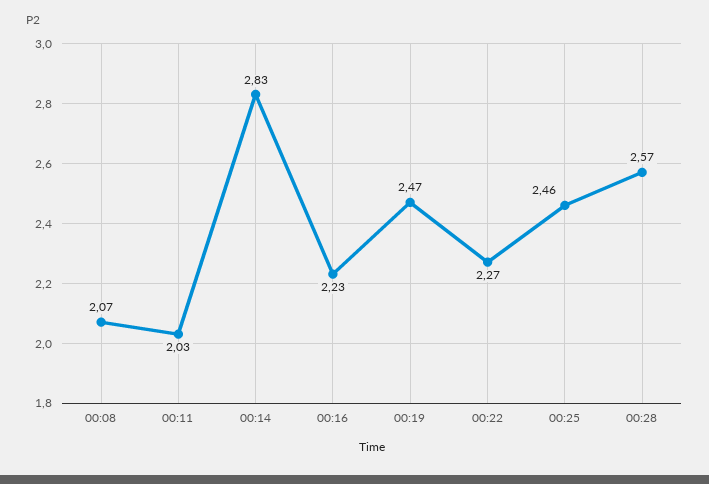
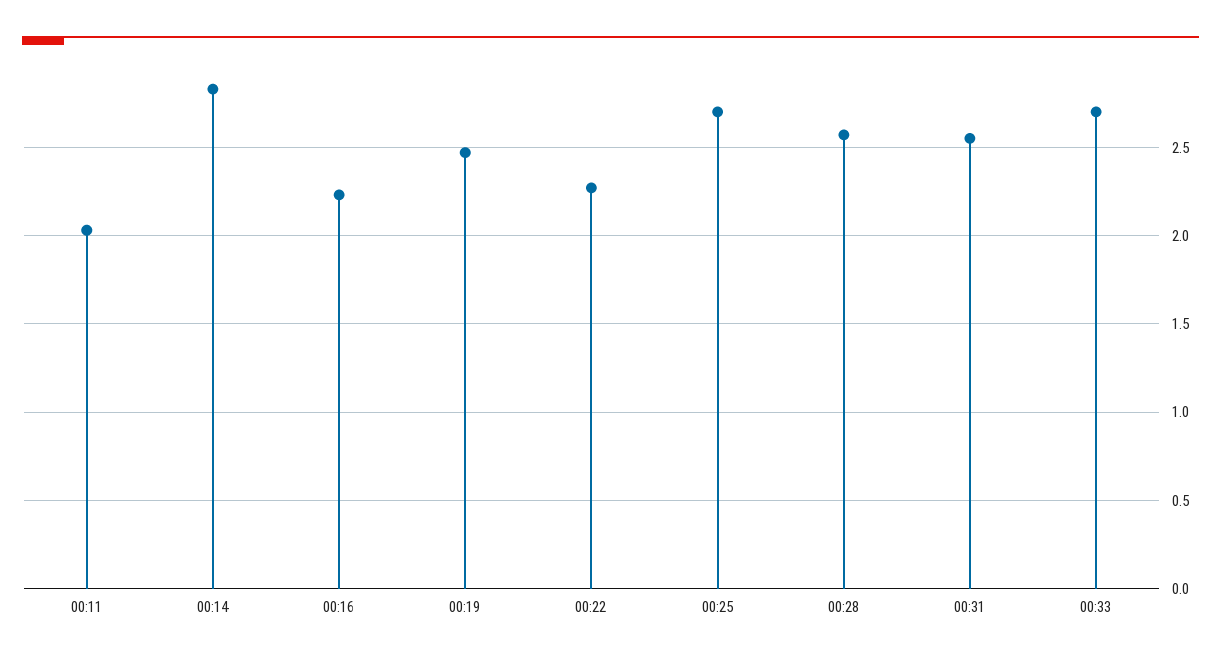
00:08: 2.07 -> none
00:25: 2.46 -> 2.7
00:31: none -> 2.55
00:33: none -> 2.7

